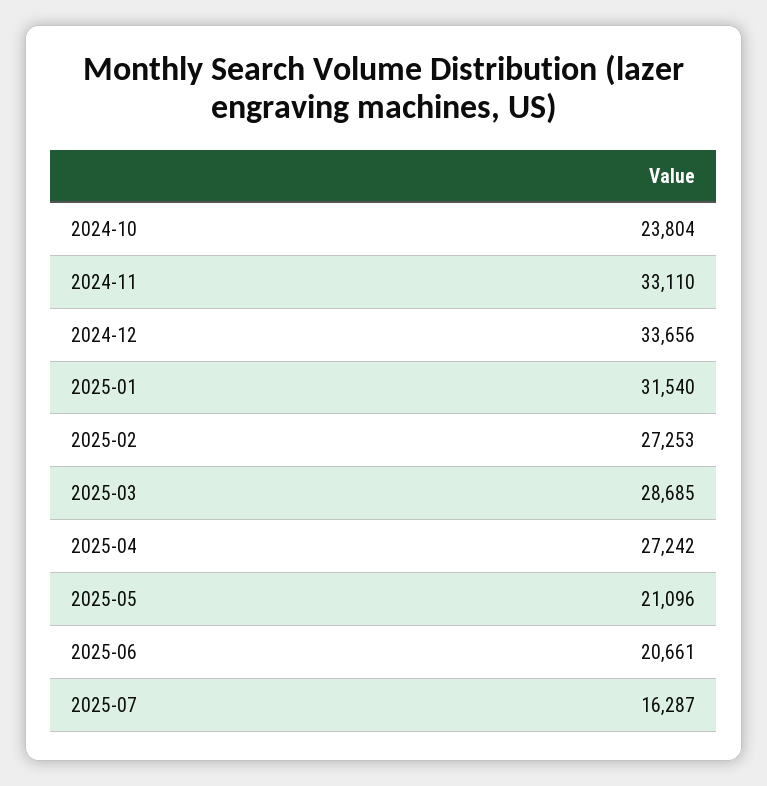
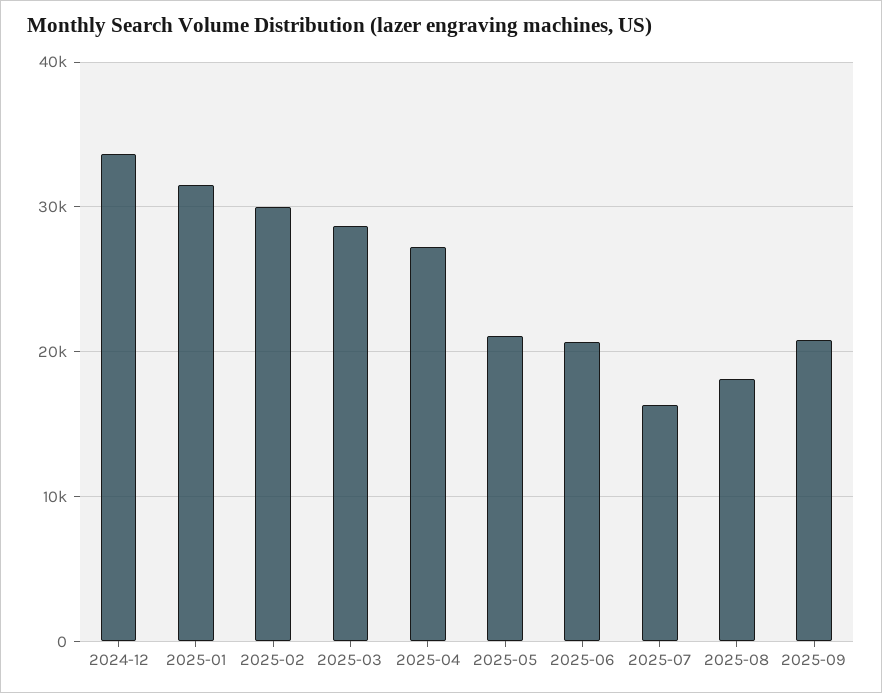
2024-10: 23804 -> none
2024-11: 33110 -> none
2025-02: 27253 -> 30000
2025-08: none -> 18000
2025-09: none -> 21000

